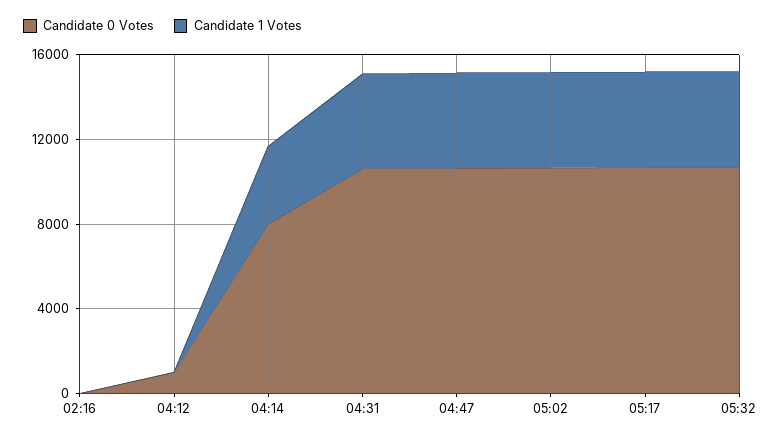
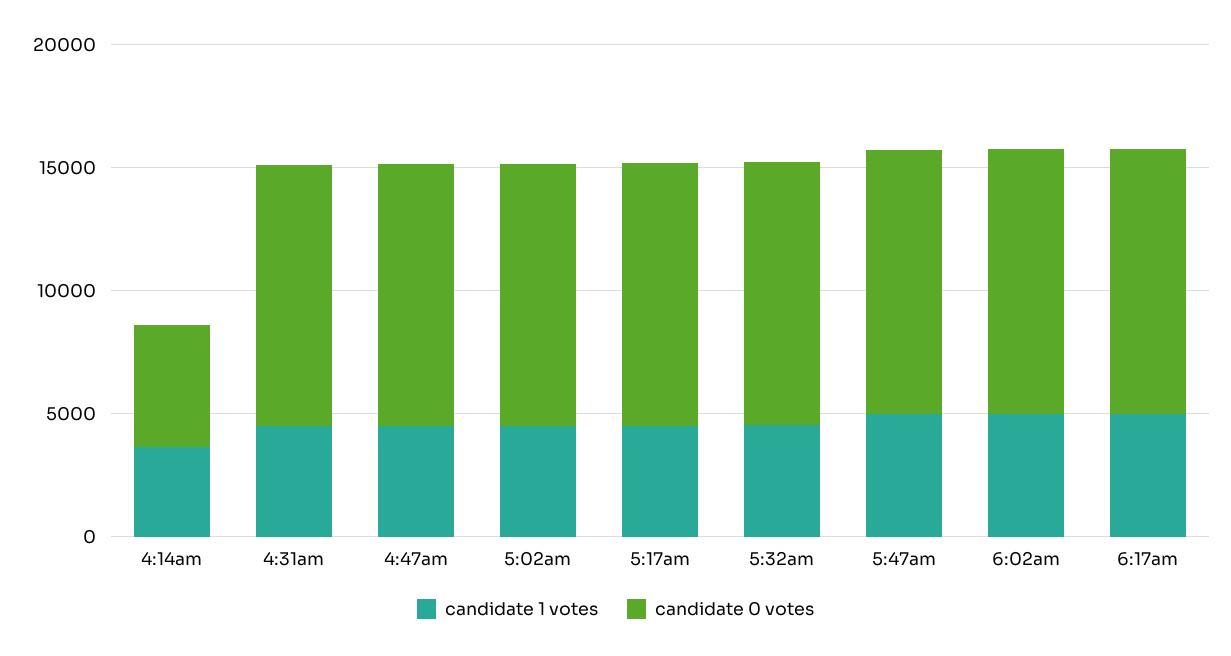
Candidate 0 Votes, 02:16: 0 -> none
Candidate 1 Votes, 02:16: 0 -> none
Candidate 0 Votes, 04:12: 1000 -> none
Candidate 1 Votes, 04:12: 0 -> none
Candidate 0 Votes, 04:14: 8000 -> 5000
Candidate 1 Votes, 5:47am: none -> 5000
Candidate 0 Votes, 5:47am: none -> 11000
Candidate 1 Votes, 6:02am: none -> 5000
Candidate 0 Votes, 6:02am: none -> 11000
Candidate 1 Votes, 6:17am: none -> 5000
Candidate 0 Votes, 6:17am: none -> 11000

